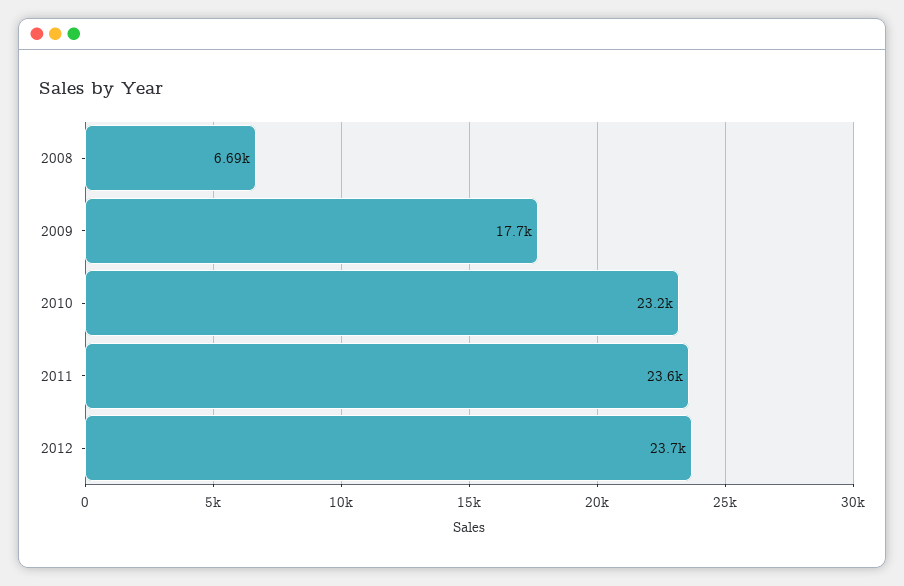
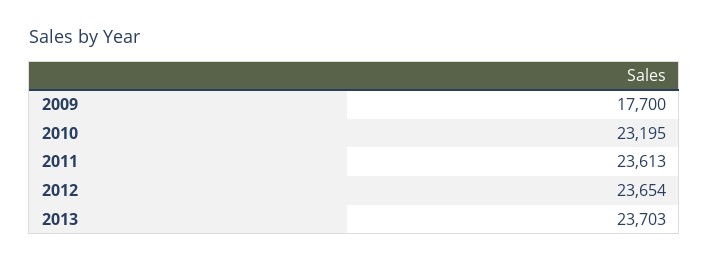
2008: 6690 -> none
2013: none -> 23703

